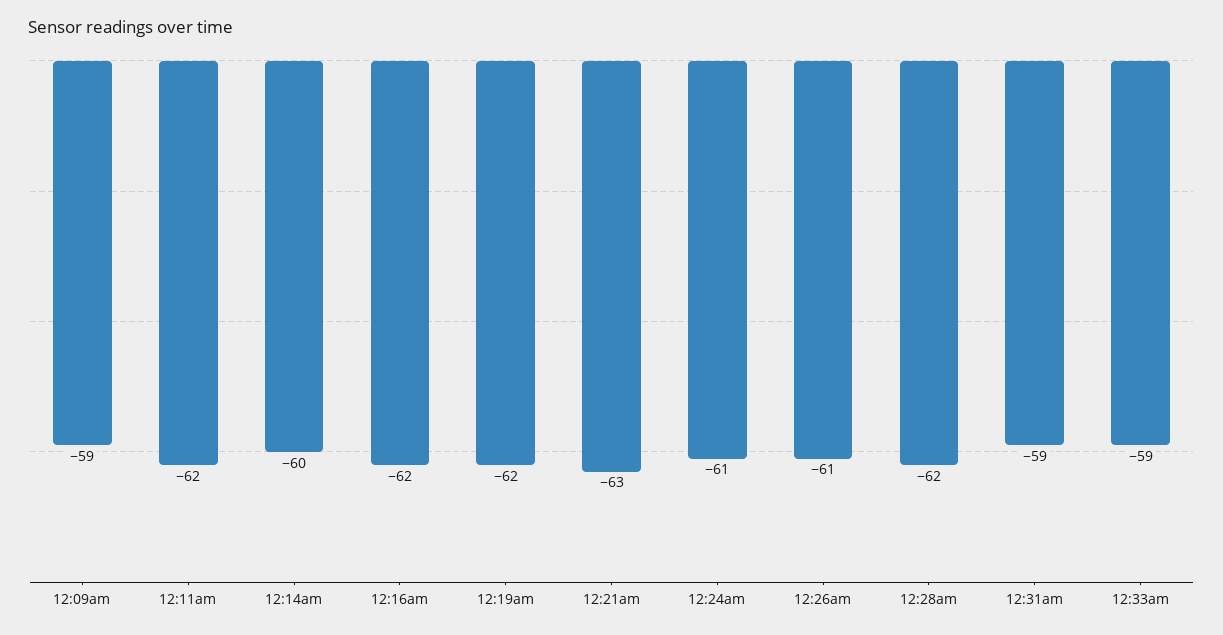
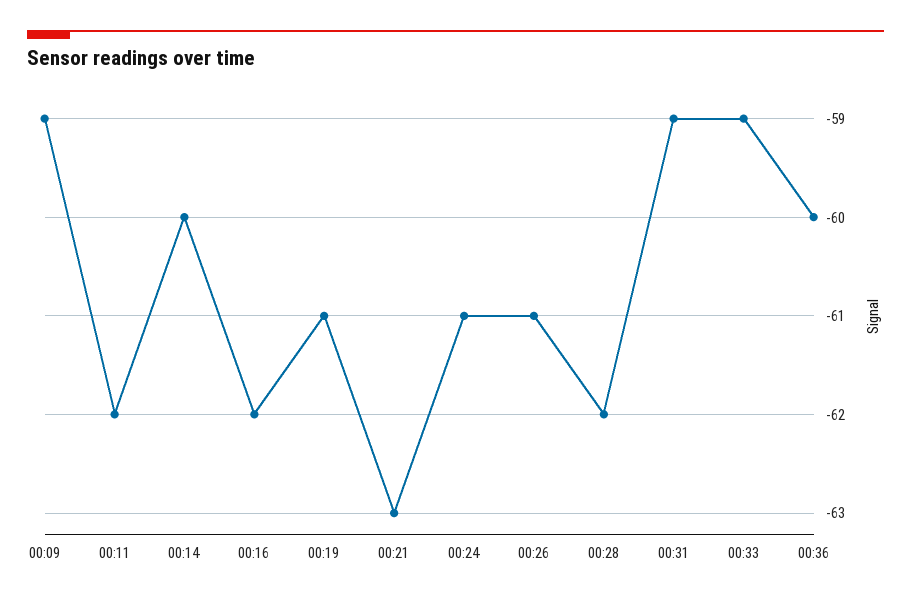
12:19am: -62 -> -61
00:36: none -> -60

